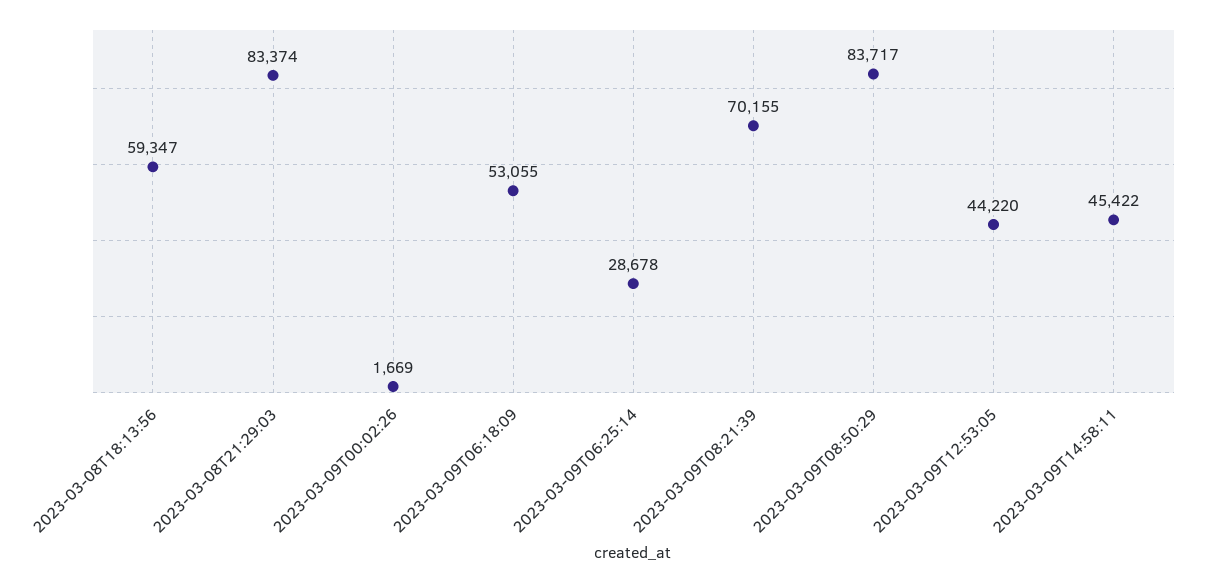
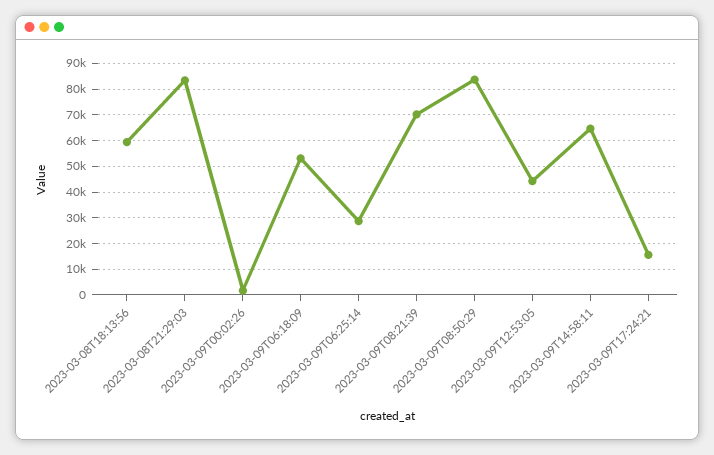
2023-03-09T14:58:11: 45422 -> 65000
2023-03-09T17:24:21: none -> 15000

